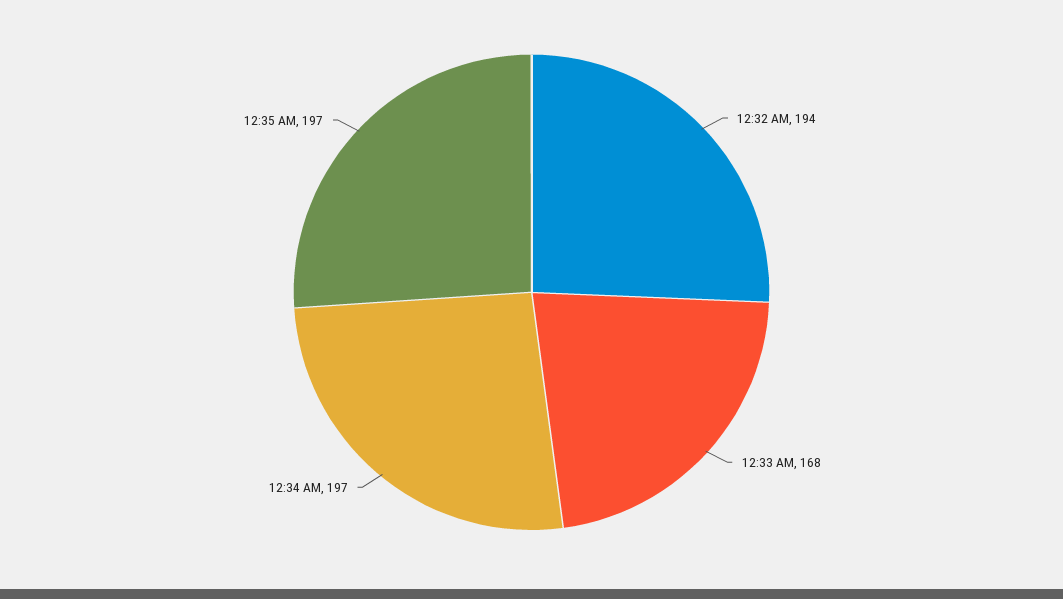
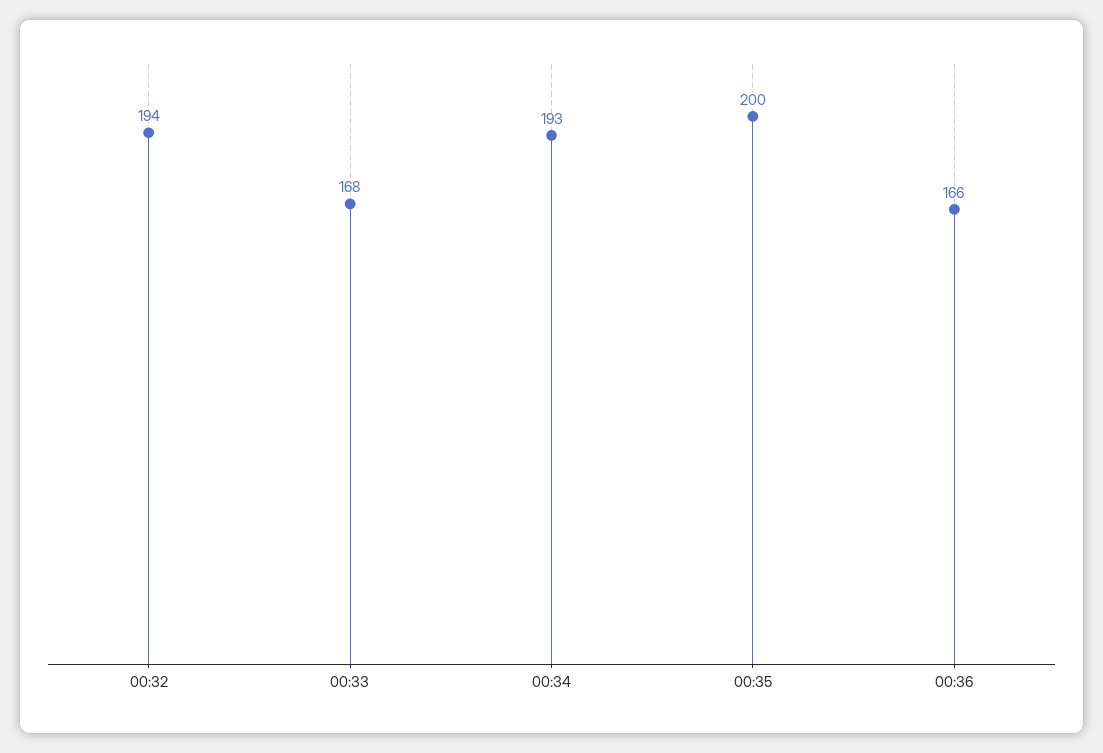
12:34 AM: 197 -> 193
12:35 AM: 197 -> 200
00:36: none -> 166

